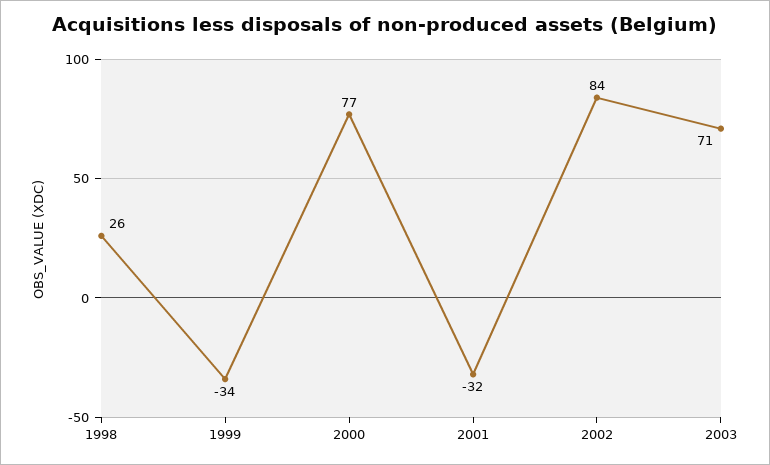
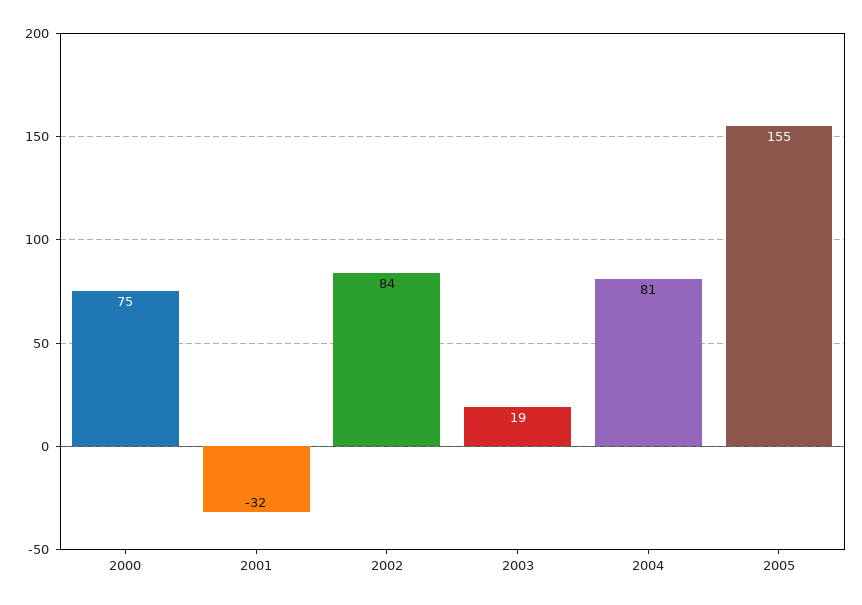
1998: 26 -> none
1999: -34 -> none
2000: 77 -> 75
2003: 71 -> 19
2004: none -> 81
2005: none -> 155

